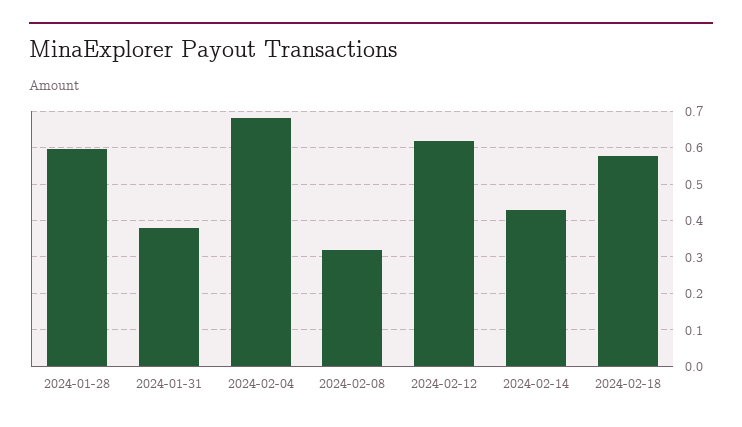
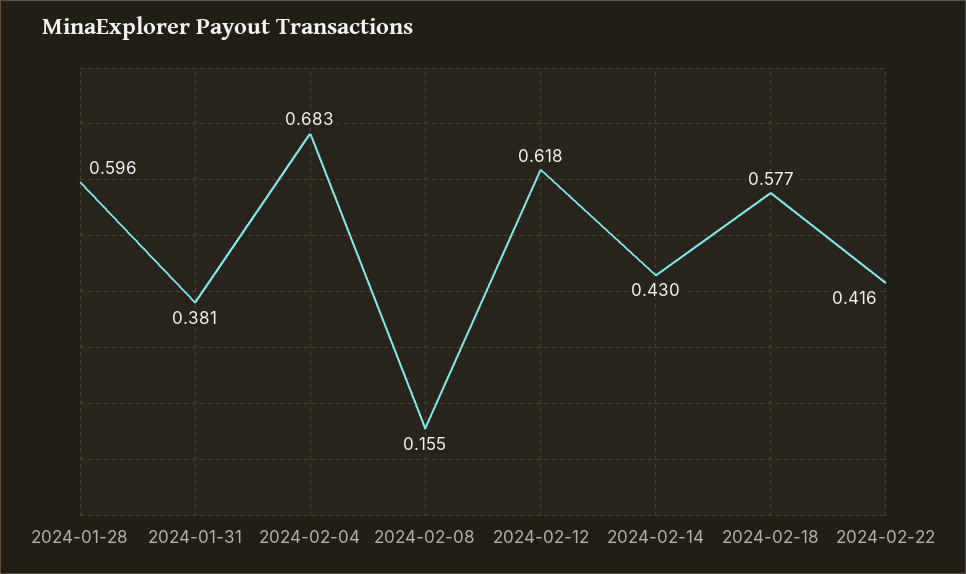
2024-02-08: 0.32 -> 0.155
2024-02-22: none -> 0.416

